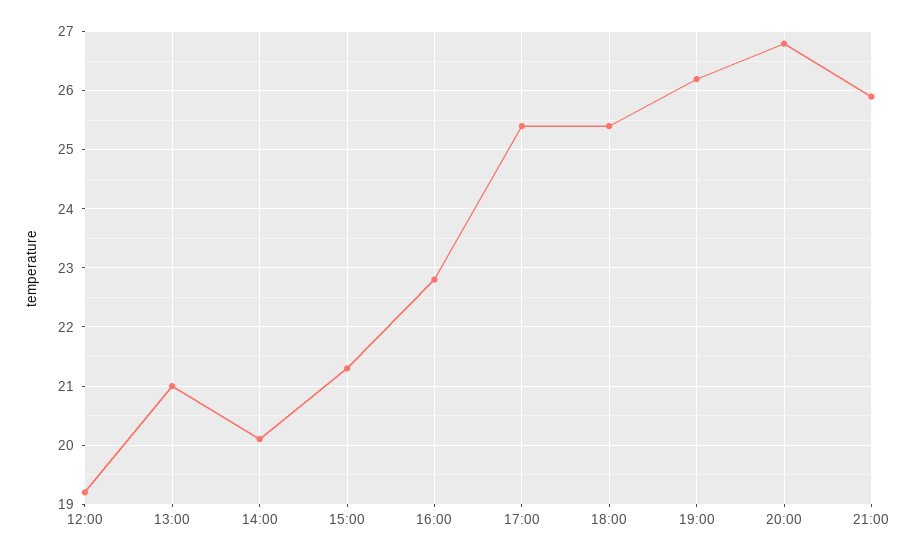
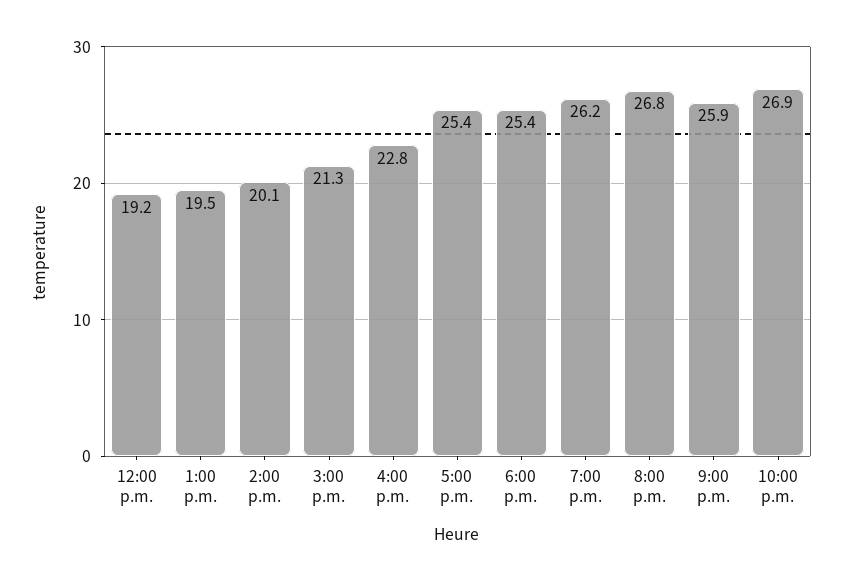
13:00: 21 -> 19.5
10:00 p.m.: none -> 26.9

